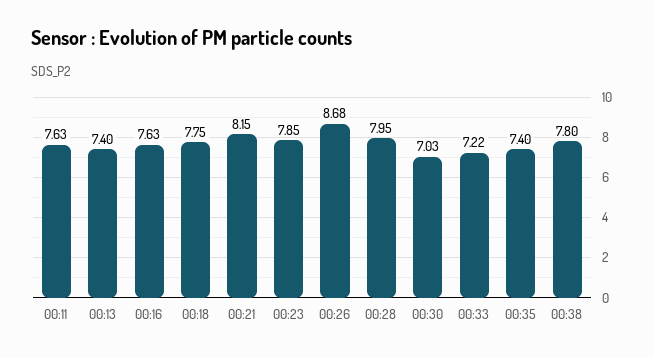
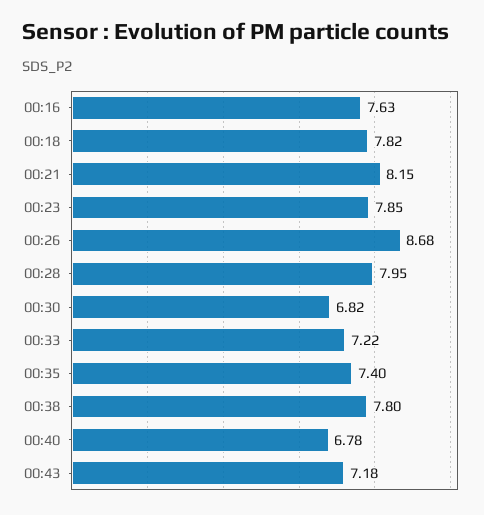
00:11: 7.63 -> none
00:13: 7.4 -> none
00:18: 7.75 -> 7.82
00:30: 7.03 -> 6.82
00:40: none -> 6.78
00:43: none -> 7.18

